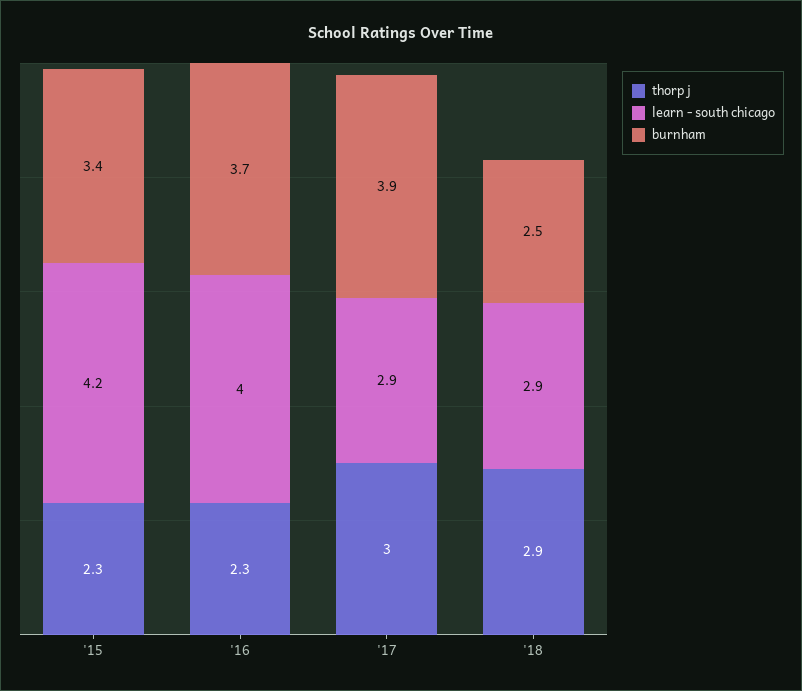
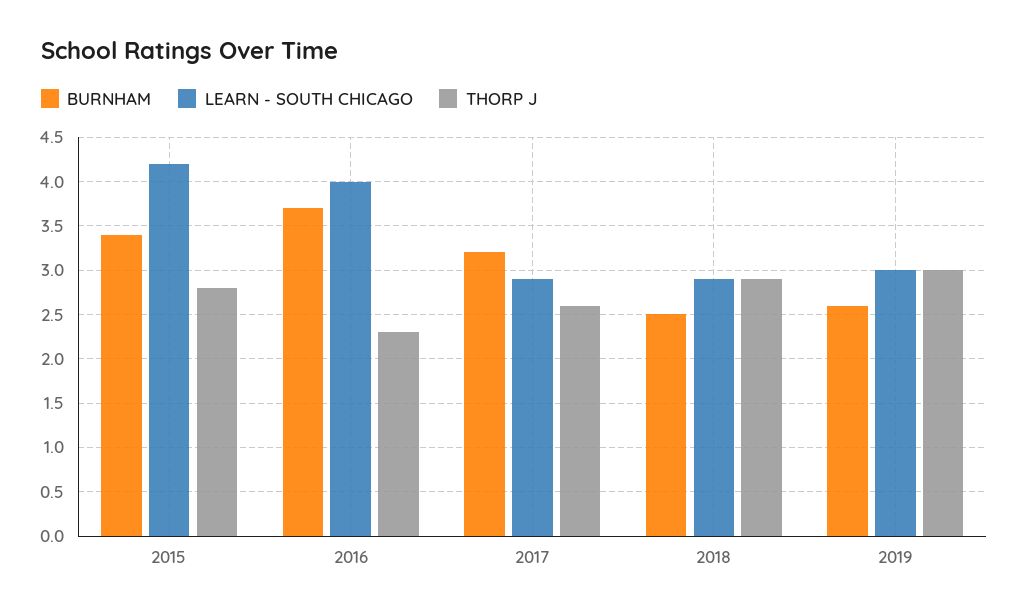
thorp j, '15: 2.3 -> 2.8
thorp j, '17: 3 -> 2.6
burnham, '17: 3.9 -> 3.2
burnham, 2019: none -> 2.6
learn - south chicago, 2019: none -> 3
thorp j, 2019: none -> 3

